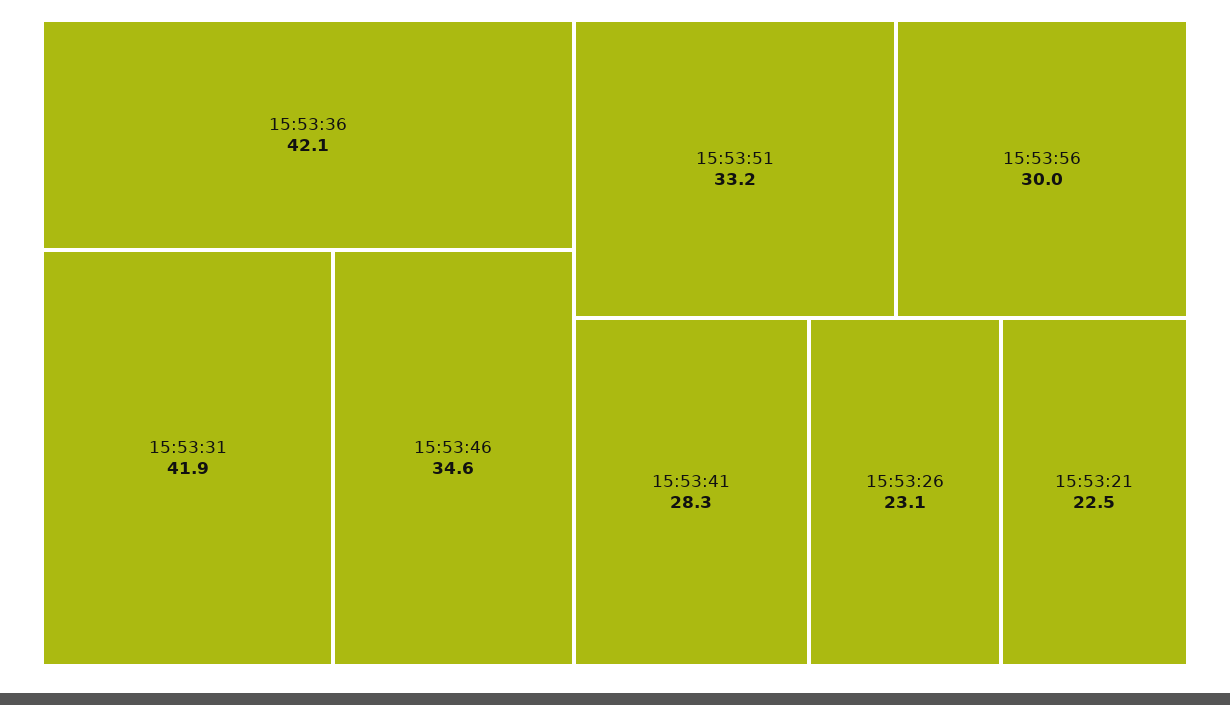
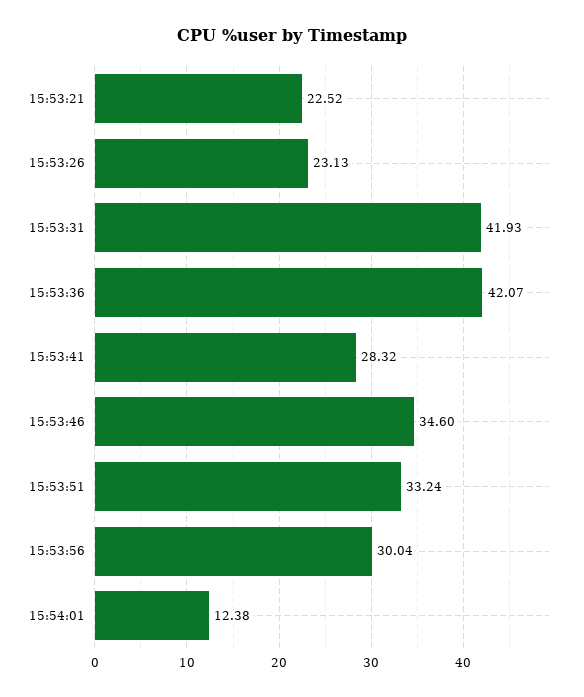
15:54:01: none -> 12.38

